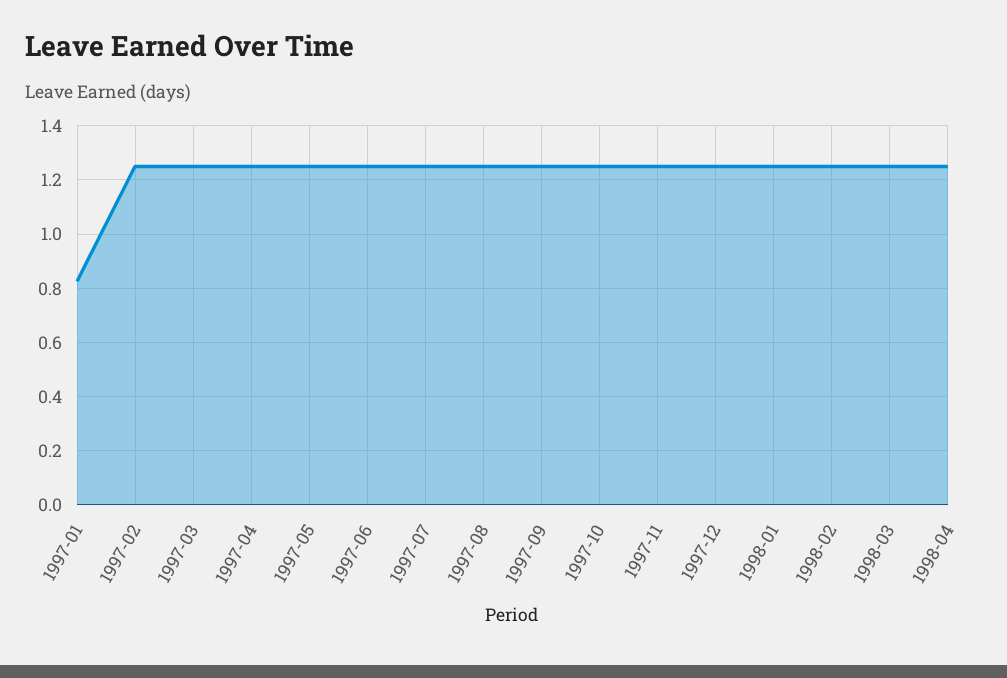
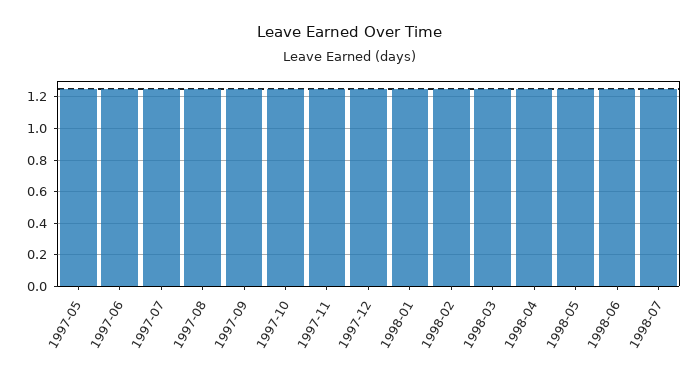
1997-01: 0.825 -> none
1997-02: 1.25 -> none
1997-03: 1.25 -> none
1997-04: 1.25 -> none
1998-05: none -> 1.25
1998-06: none -> 1.25
1998-07: none -> 1.25

